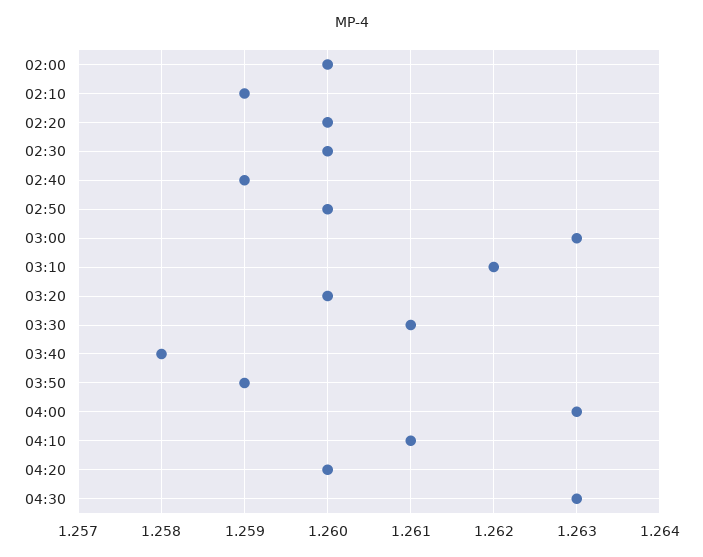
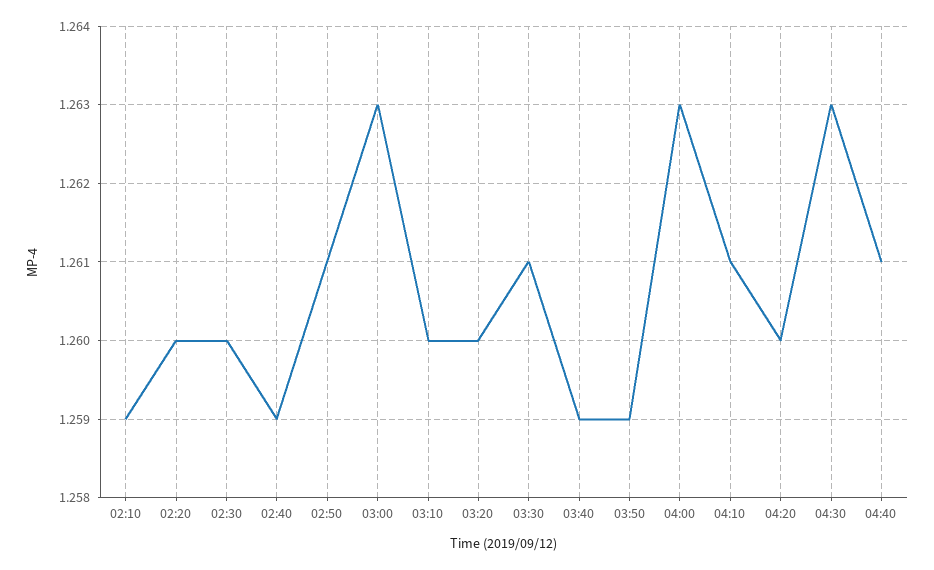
02:00: 1.26 -> none
02:50: 1.26 -> 1.261
03:10: 1.262 -> 1.26
03:40: 1.258 -> 1.259
04:40: none -> 1.261

